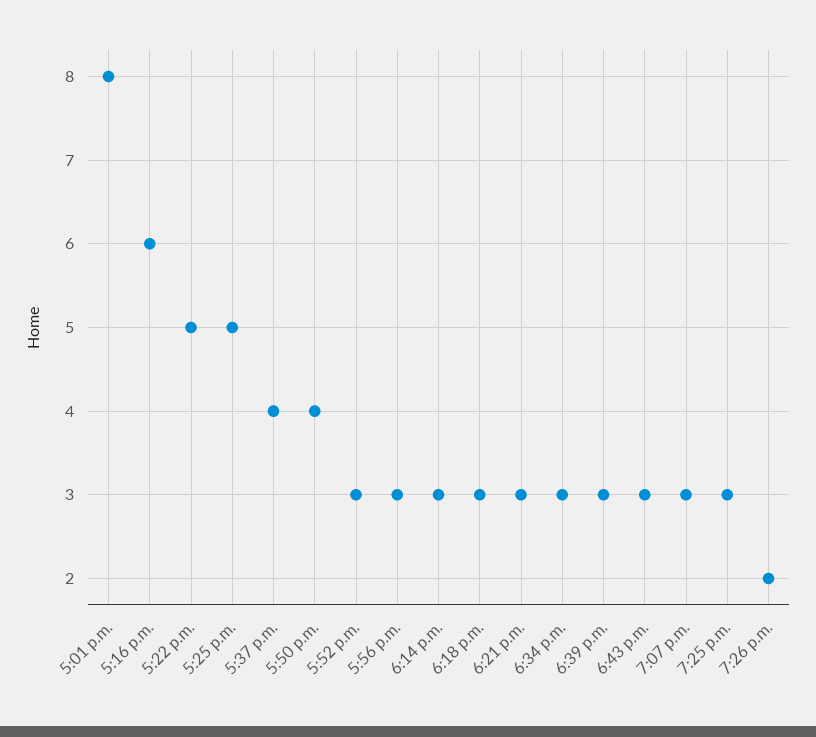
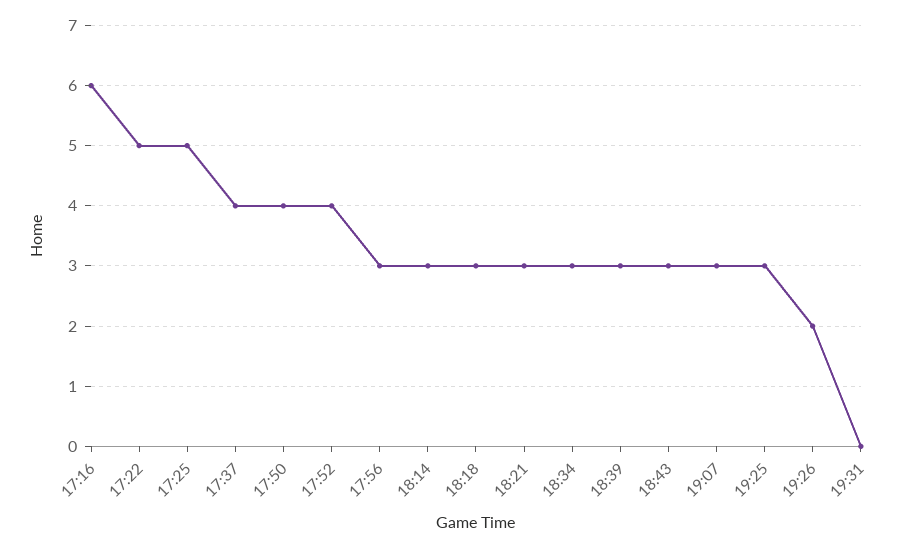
5:01 p.m.: 8 -> none
5:52 p.m.: 3 -> 4
19:31: none -> 0

